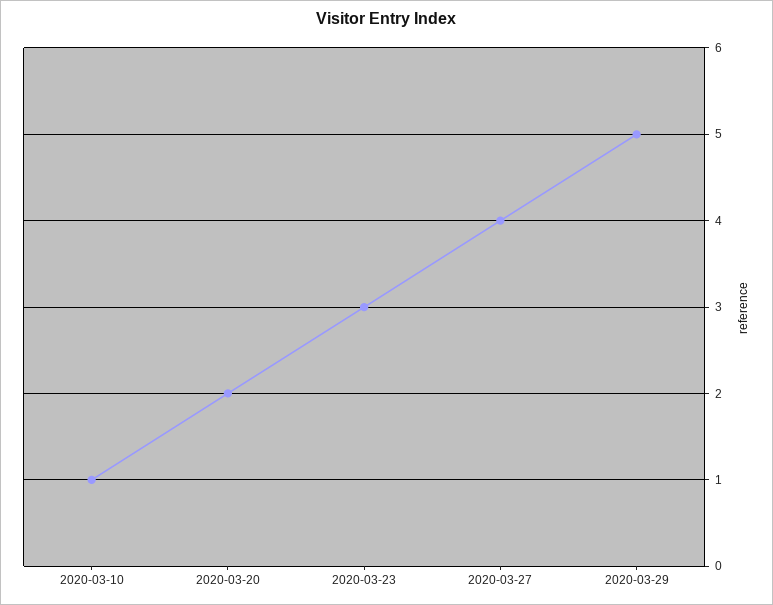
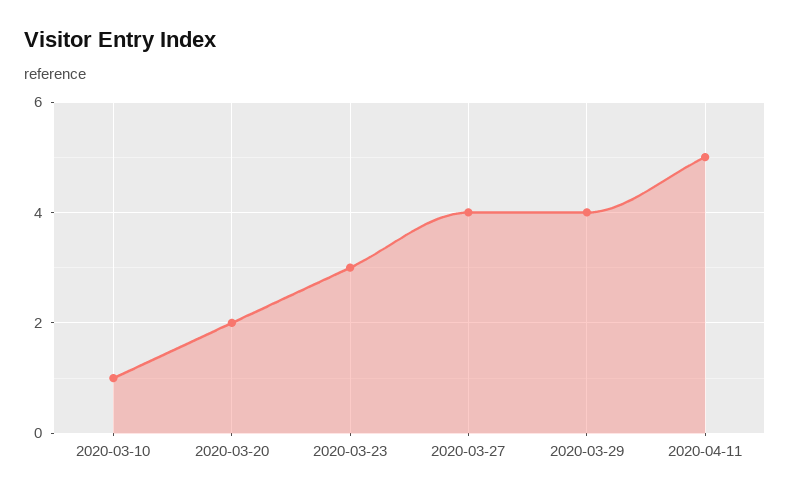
2020-03-29: 5 -> 4
2020-04-11: none -> 5

